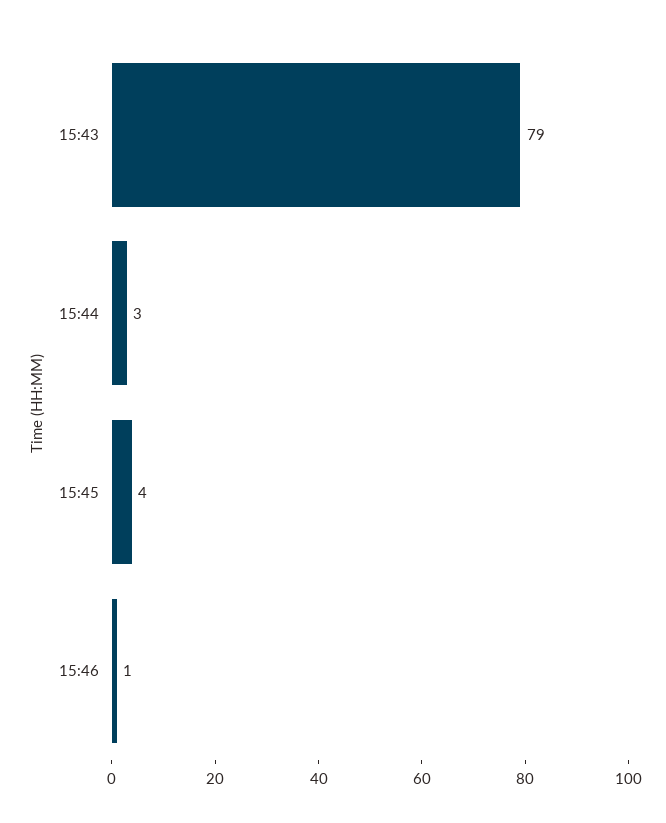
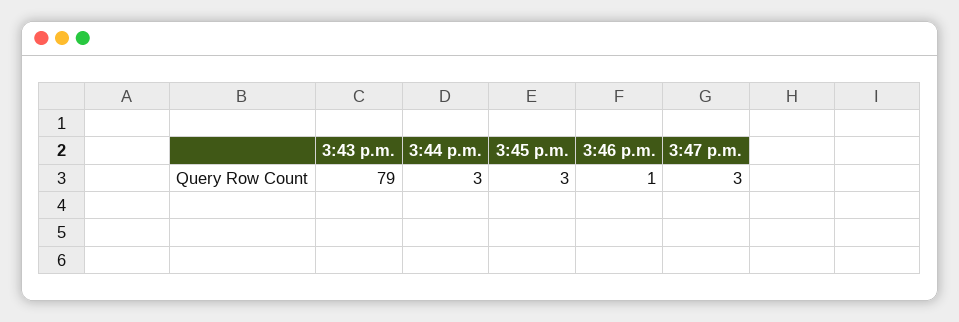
15:45: 4 -> 3
3:47 p.m.: none -> 3

